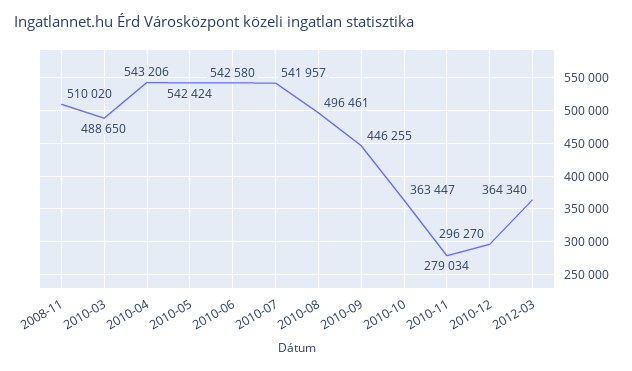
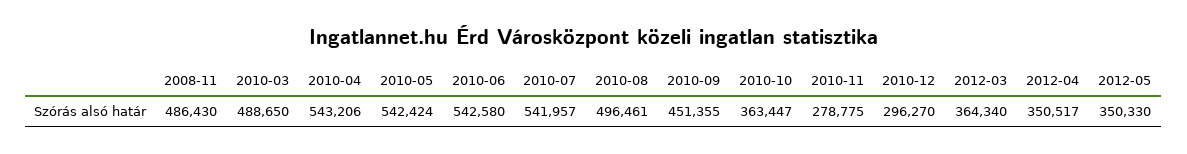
2008-11: 510020 -> 486430
2010-09: 446255 -> 451355
2010-11: 279034 -> 278775
2012-04: none -> 350517
2012-05: none -> 350330

